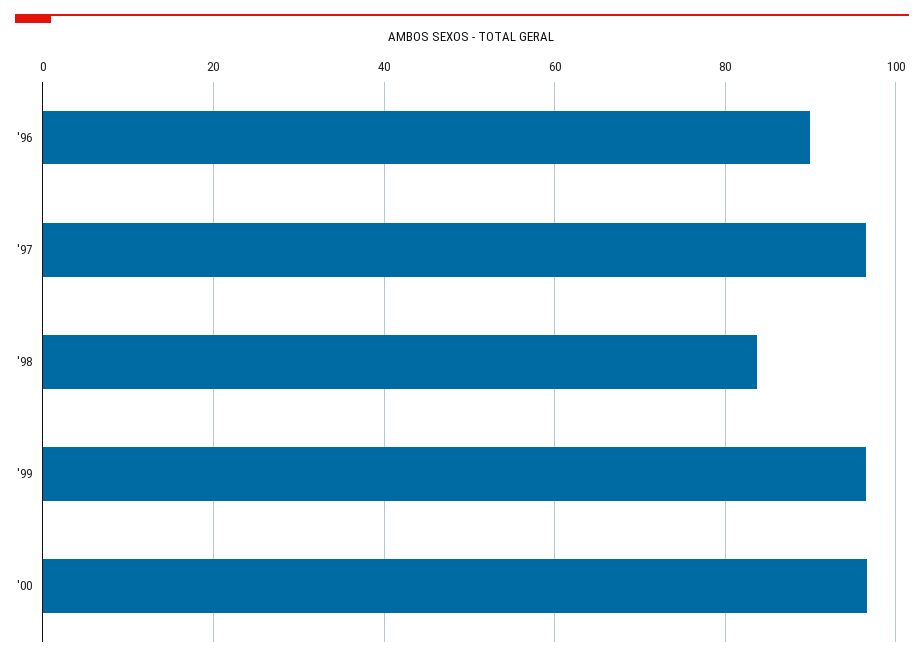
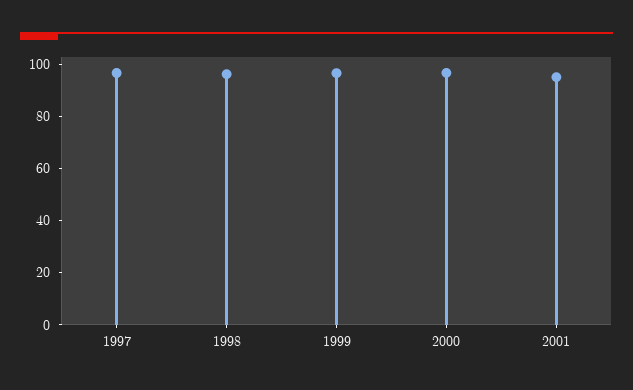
'96: 90 -> none
'98: 84 -> 95
2001: none -> 95

